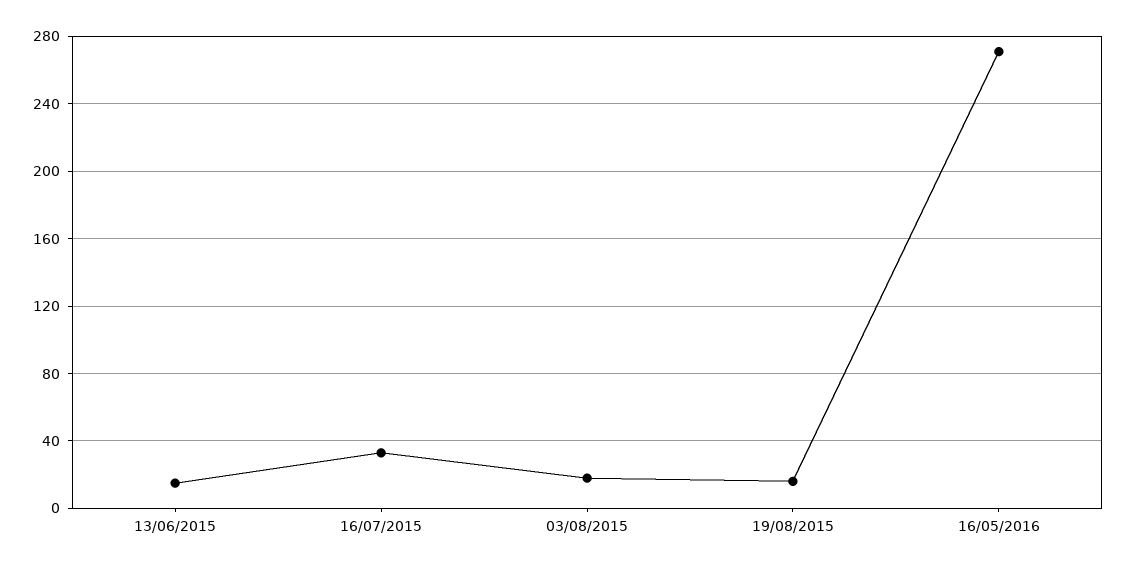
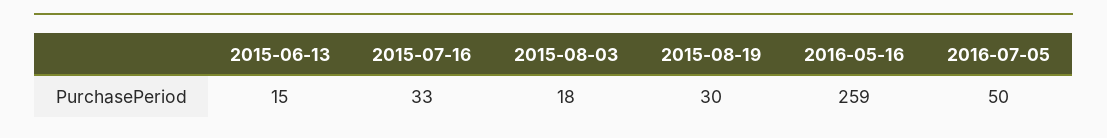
19/08/2015: 15 -> 30
16/05/2016: 270 -> 259
2016-07-05: none -> 50

